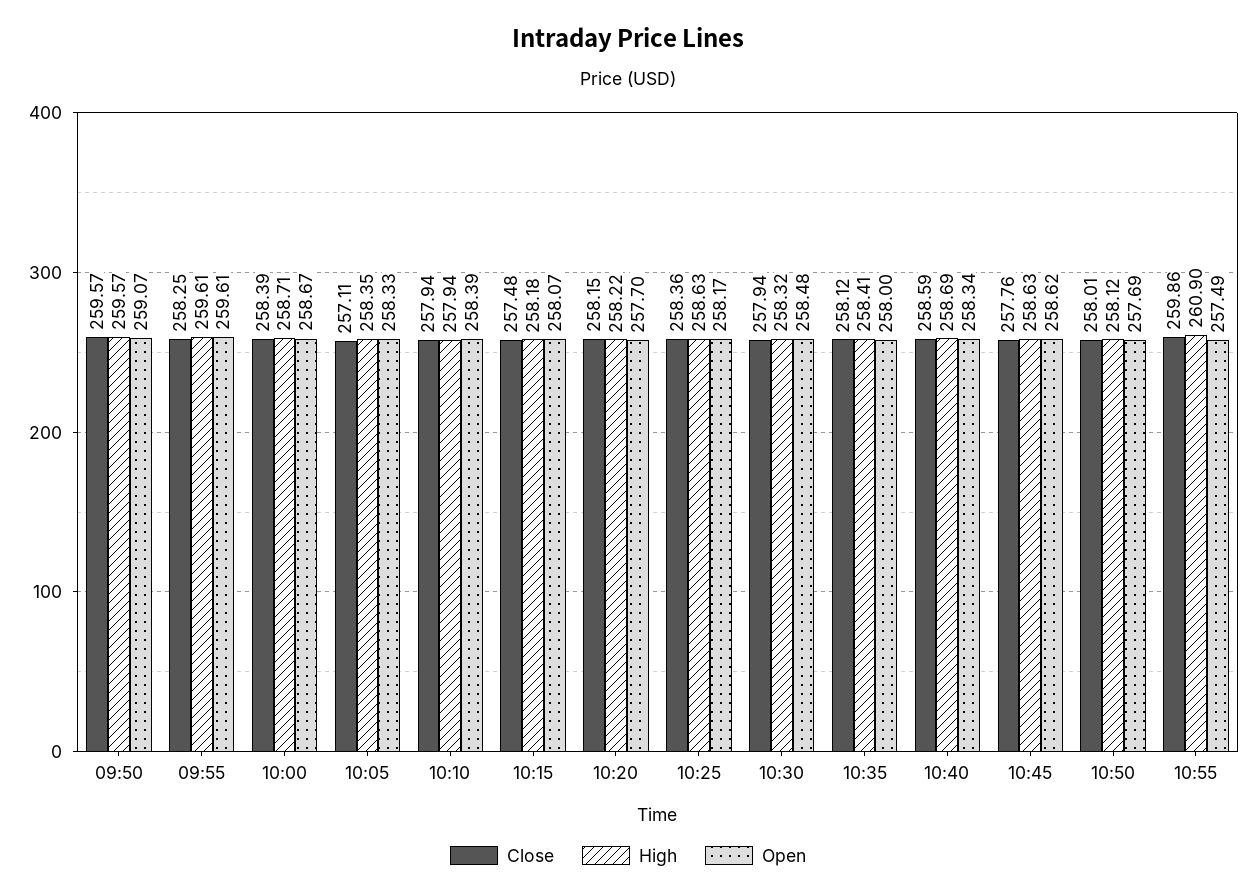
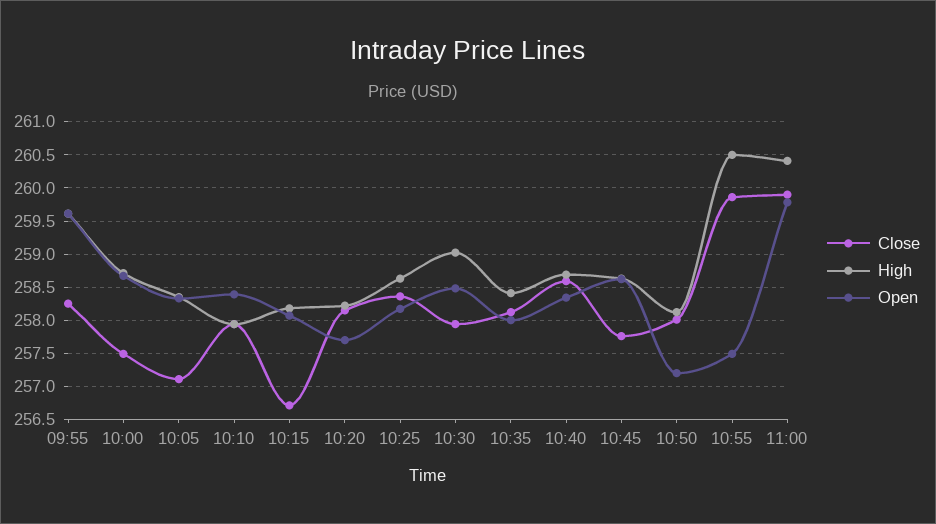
Close, 09:50: 259.57 -> none
High, 09:50: 259.57 -> none
Open, 09:50: 259.07 -> none
Close, 10:00: 258.39 -> 257.5
Close, 10:15: 257.48 -> 256.7
High, 10:30: 258.32 -> 259
Open, 10:50: 257.69 -> 257.2
High, 10:55: 260.9 -> 260.5
Close, 11:00: none -> 259.9
High, 11:00: none -> 260.4
Open, 11:00: none -> 259.8

